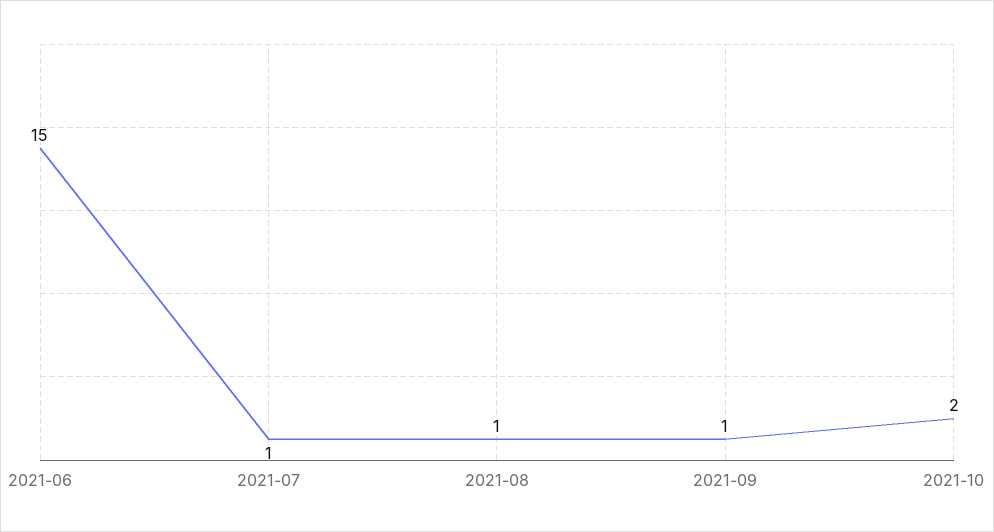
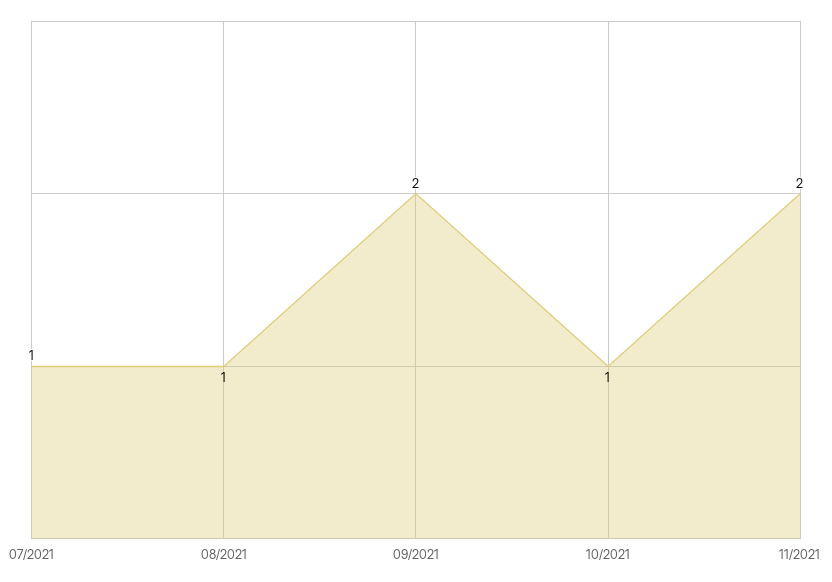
2021-06: 15 -> none
2021-09: 1 -> 2
2021-10: 2 -> 1
11/2021: none -> 2

